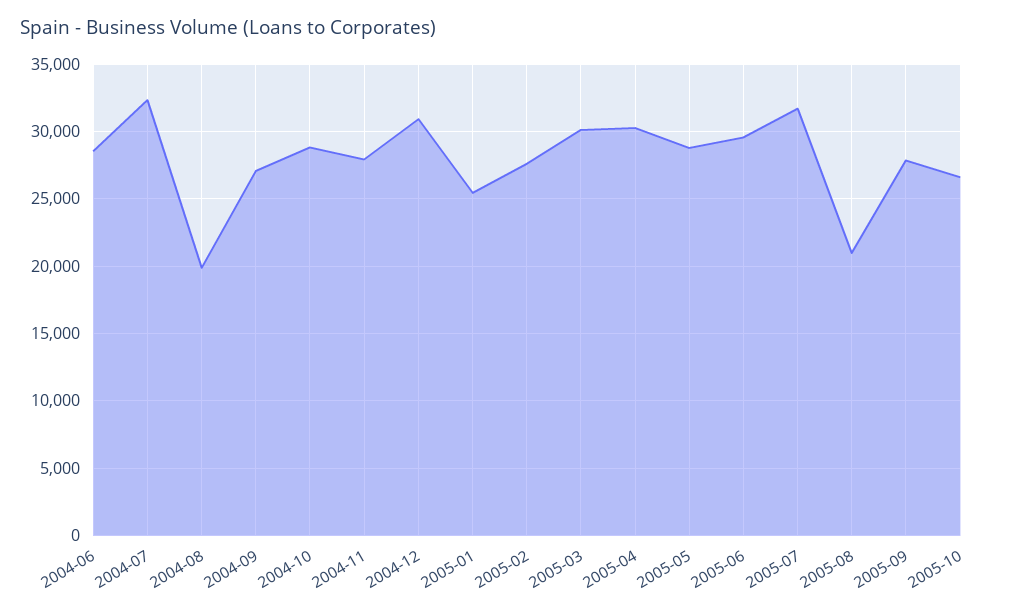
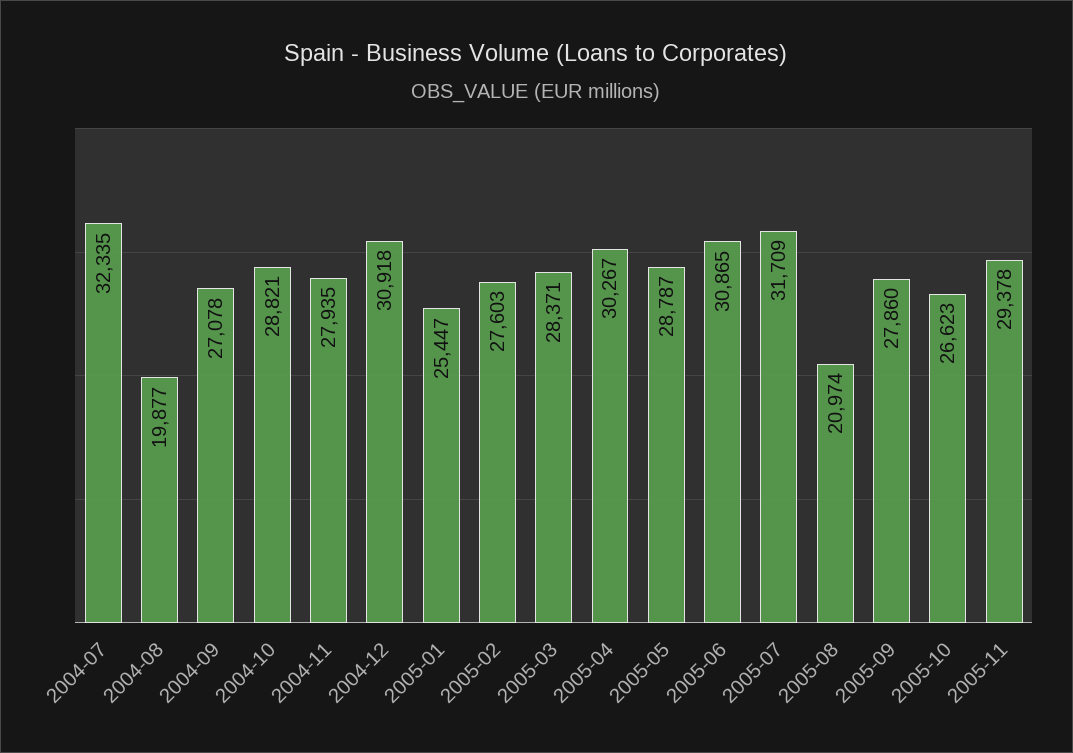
2004-06: 28500 -> none
2005-03: 30000 -> 28371
2005-06: 29500 -> 30865
2005-11: none -> 29378

